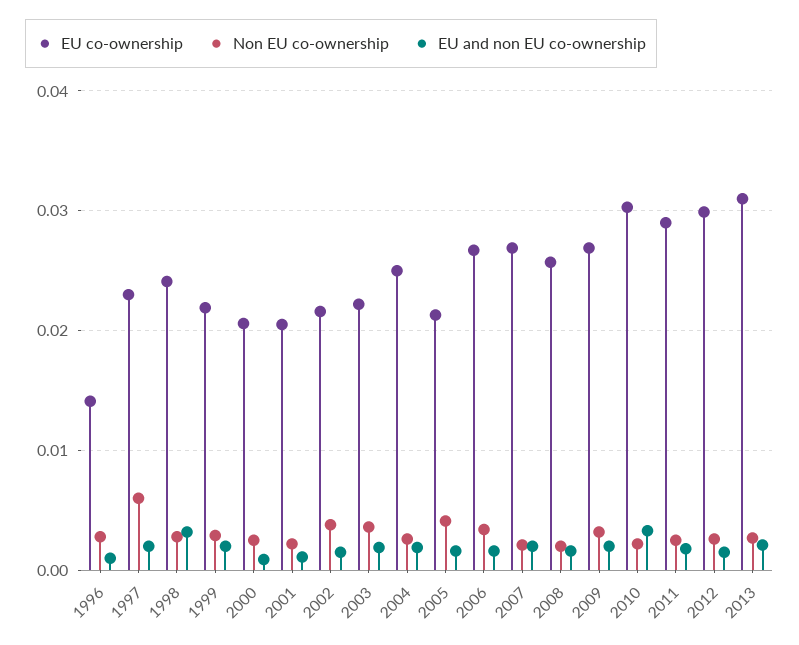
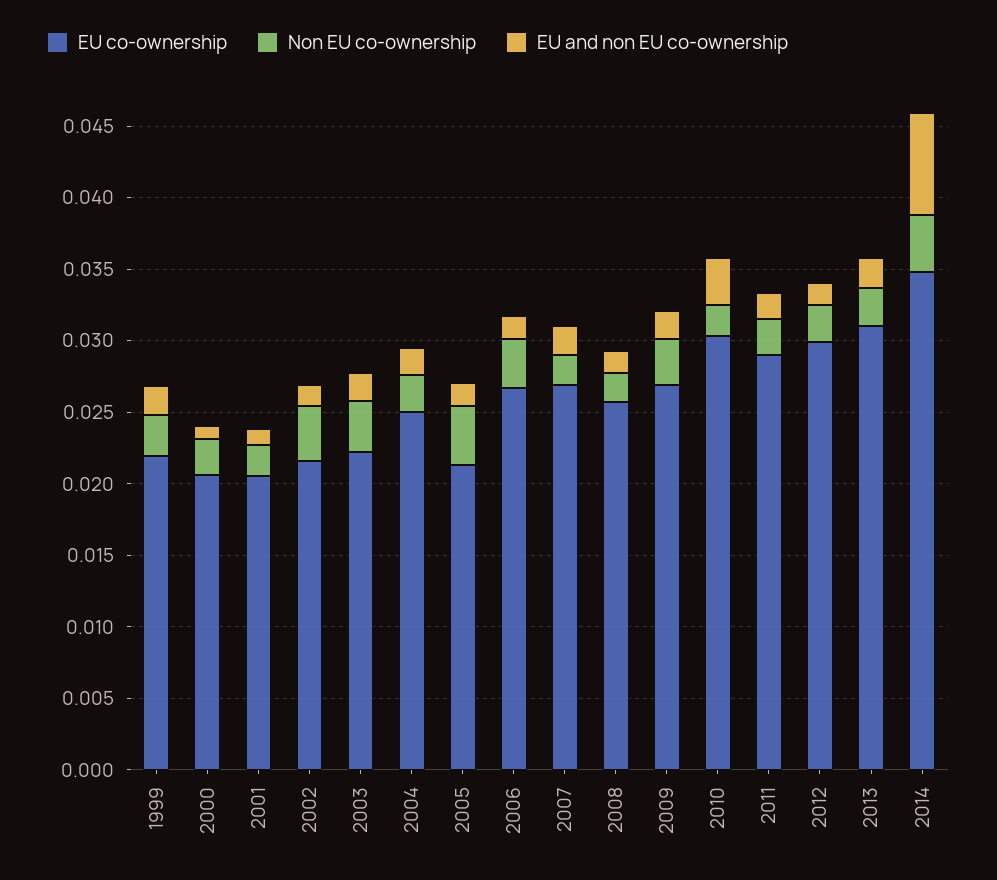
EU co-ownership, 1996: 0.014 -> none
Non EU co-ownership, 1996: 0.003 -> none
EU and non EU co-ownership, 1996: 0.001 -> none
EU co-ownership, 1997: 0.023 -> none
Non EU co-ownership, 1997: 0.006 -> none
EU and non EU co-ownership, 1997: 0.002 -> none
EU co-ownership, 1998: 0.024 -> none
Non EU co-ownership, 1998: 0.003 -> none
EU and non EU co-ownership, 1998: 0.003 -> none
EU co-ownership, 2014: none -> 0.035
Non EU co-ownership, 2014: none -> 0.004
EU and non EU co-ownership, 2014: none -> 0.007

